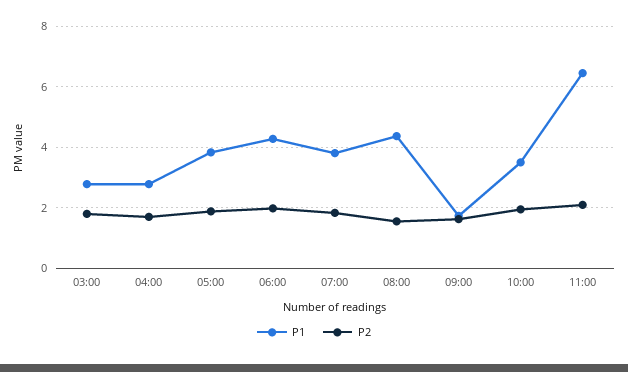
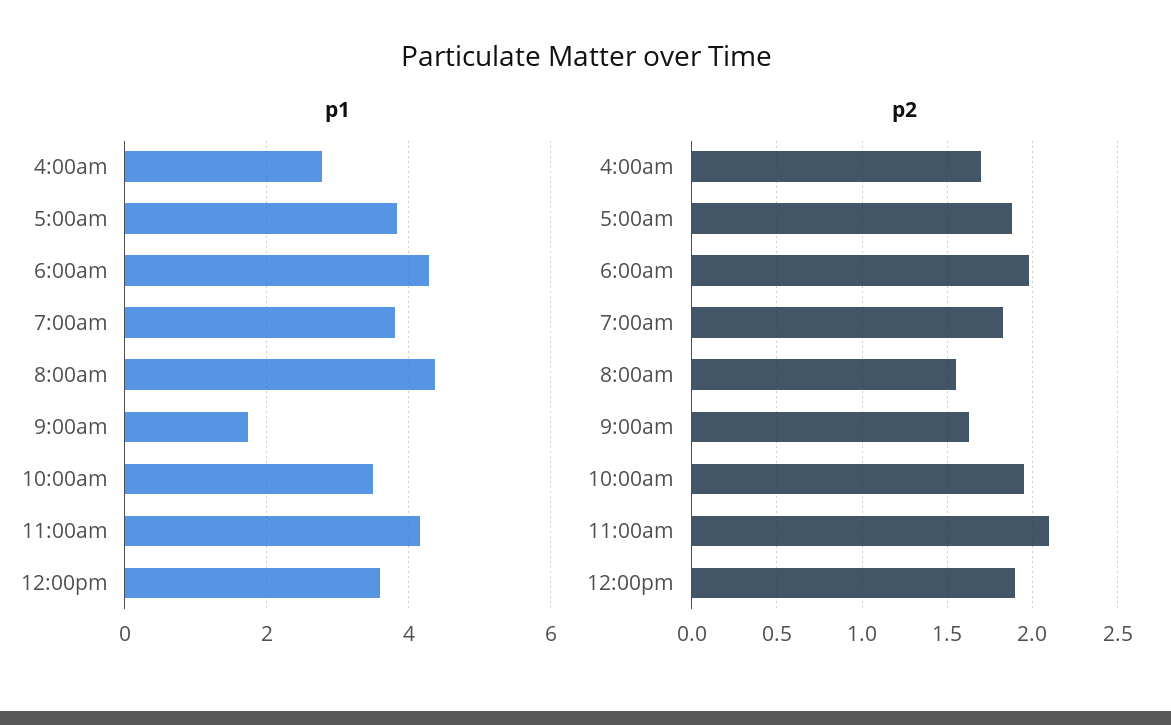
P1, 03:00: 2.8 -> none
P2, 03:00: 1.8 -> none
P1, 11:00: 6.4 -> 4.2
P1, 12:00pm: none -> 3.6
P2, 12:00pm: none -> 1.9

